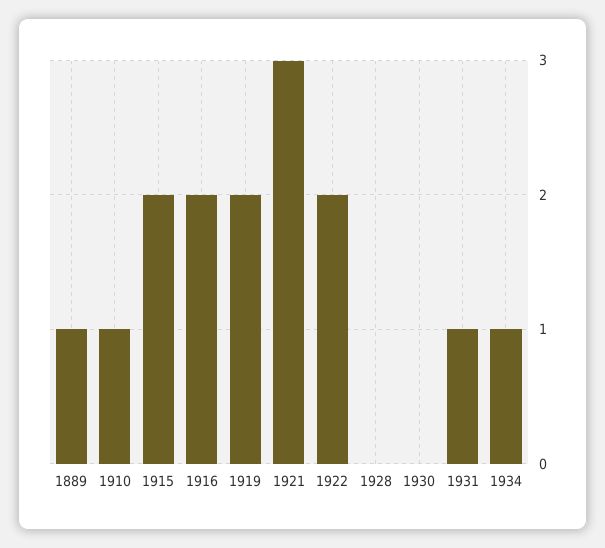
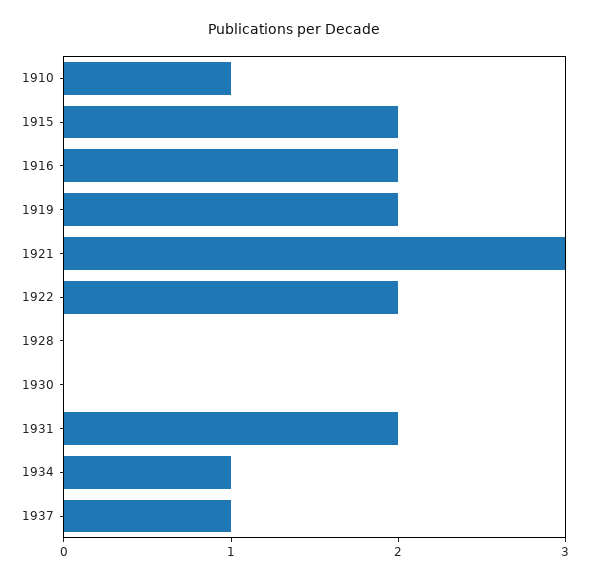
1889: 1 -> none
1931: 1 -> 2
1937: none -> 1

